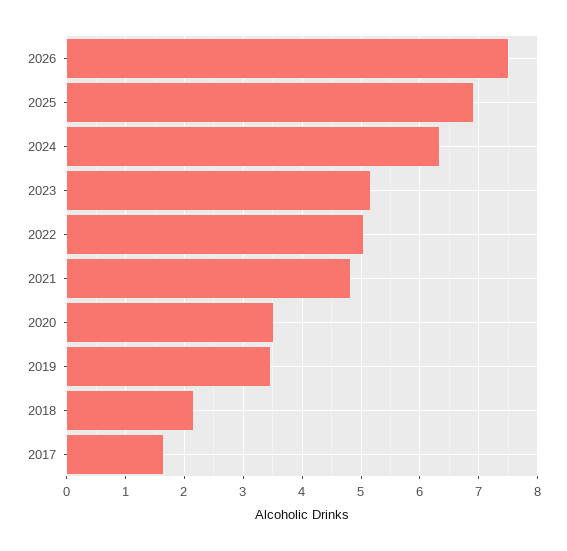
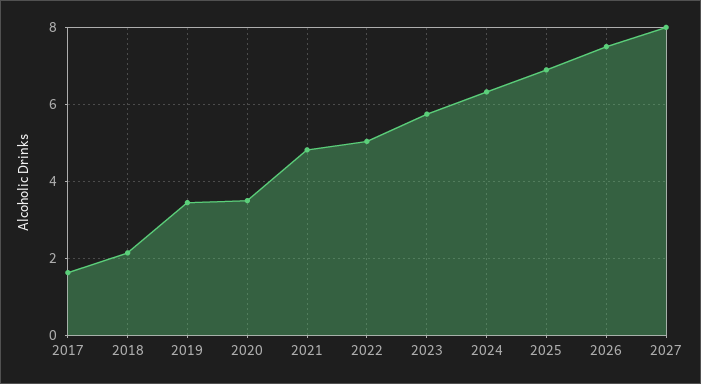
2023: 5.2 -> 5.8
2027: none -> 8

